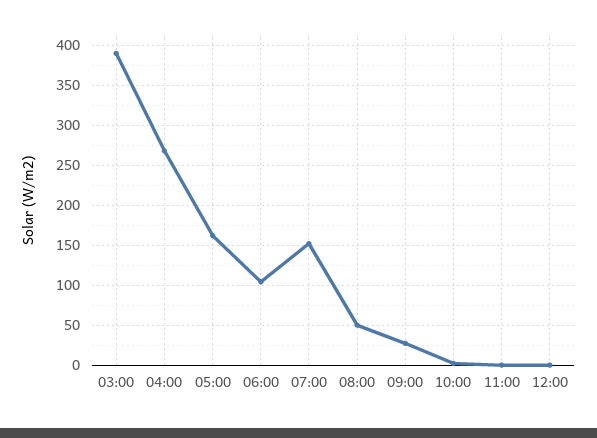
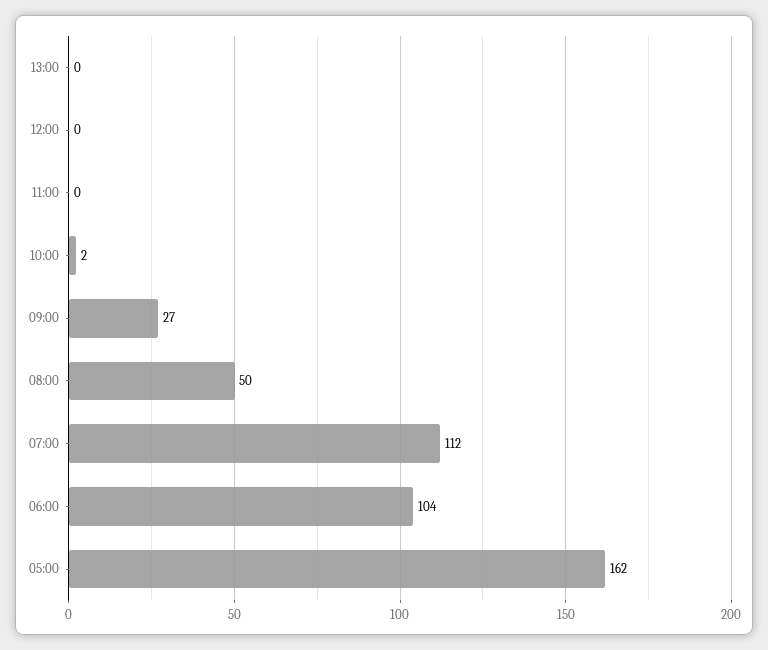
03:00: 390 -> none
04:00: 270 -> none
07:00: 150 -> 112
13:00: none -> 0

